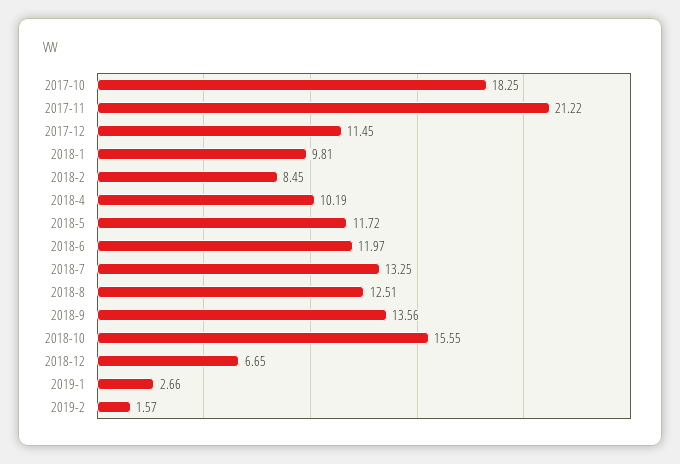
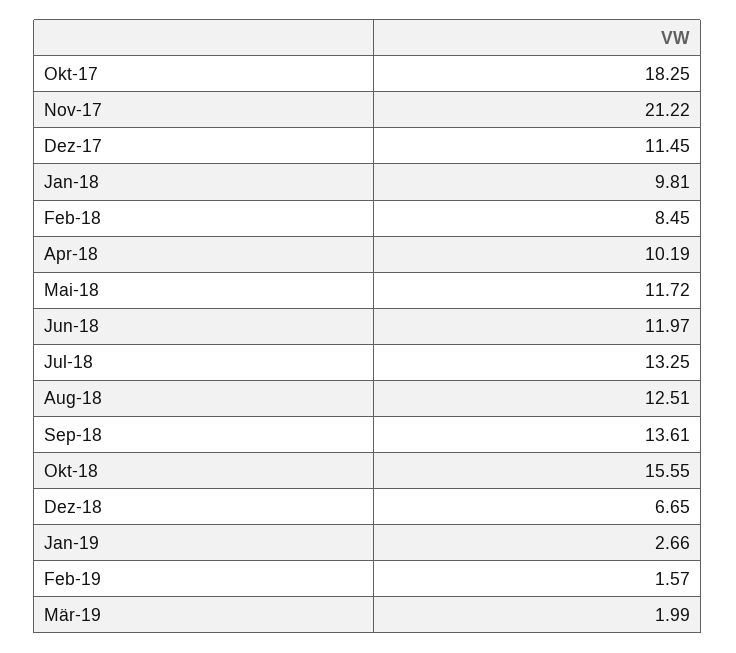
2018-9: 13.56 -> 13.61
Mär-19: none -> 1.99

